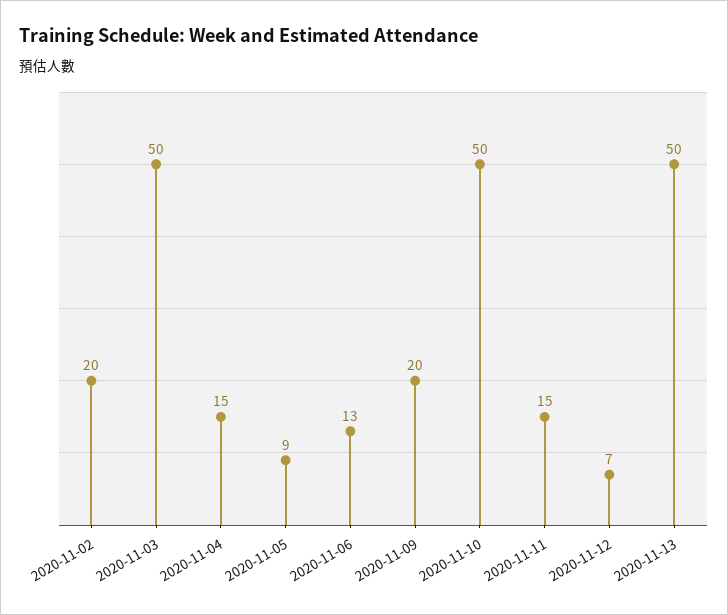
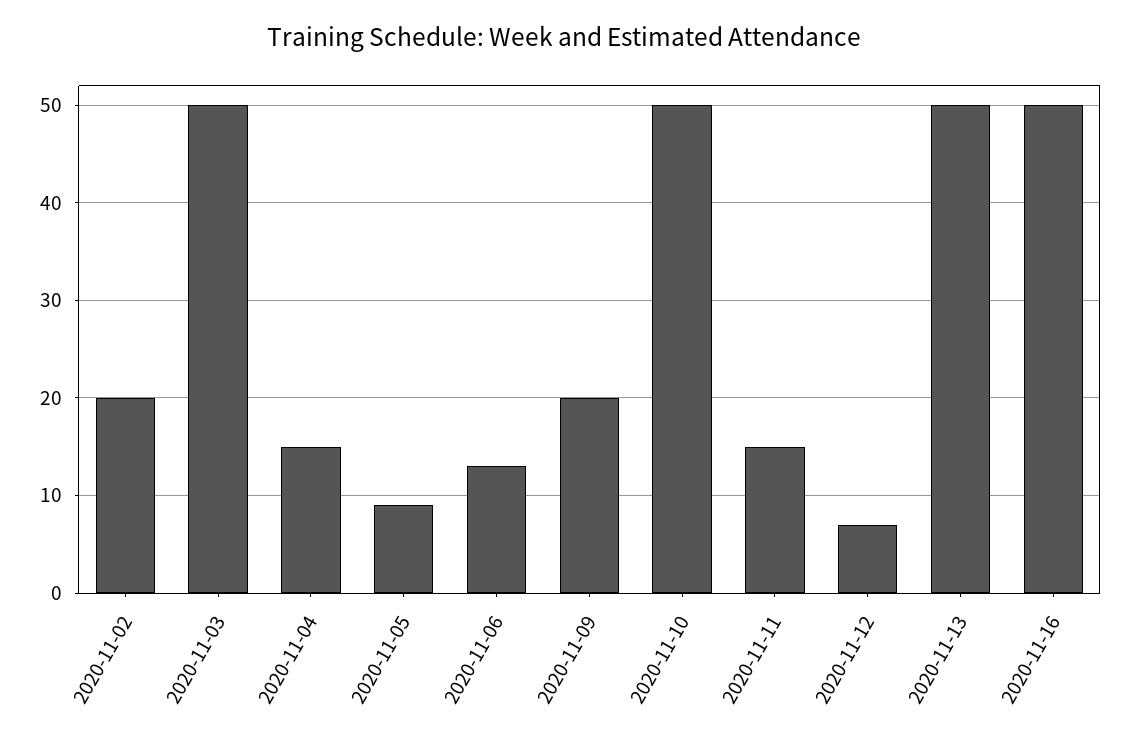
2020-11-16: none -> 50

